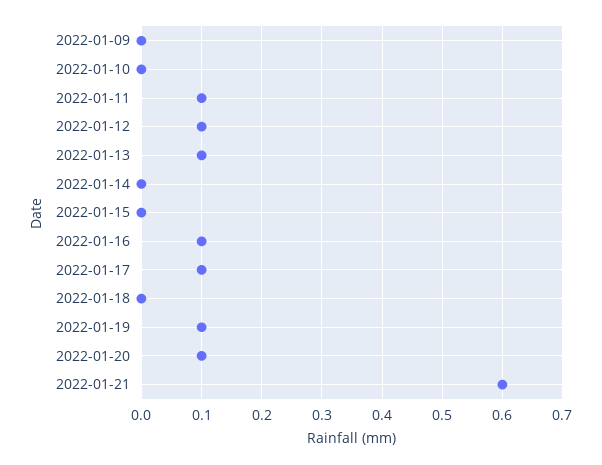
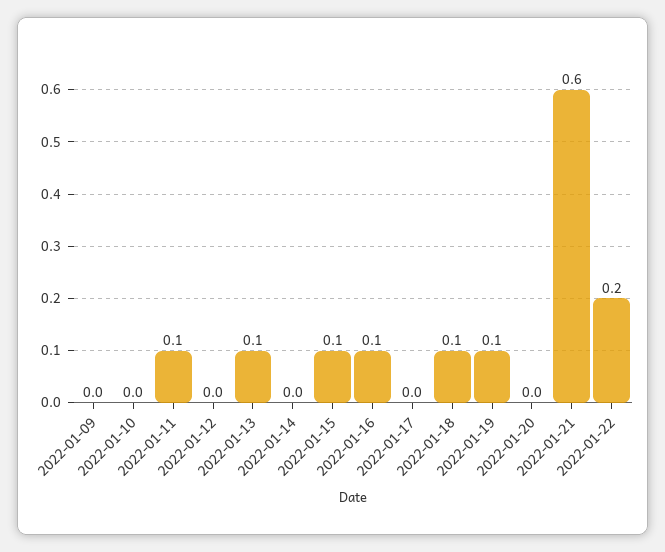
2022-01-12: 0.1 -> 0
2022-01-15: 0 -> 0.1
2022-01-17: 0.1 -> 0
2022-01-18: 0 -> 0.1
2022-01-20: 0.1 -> 0
2022-01-22: none -> 0.2

